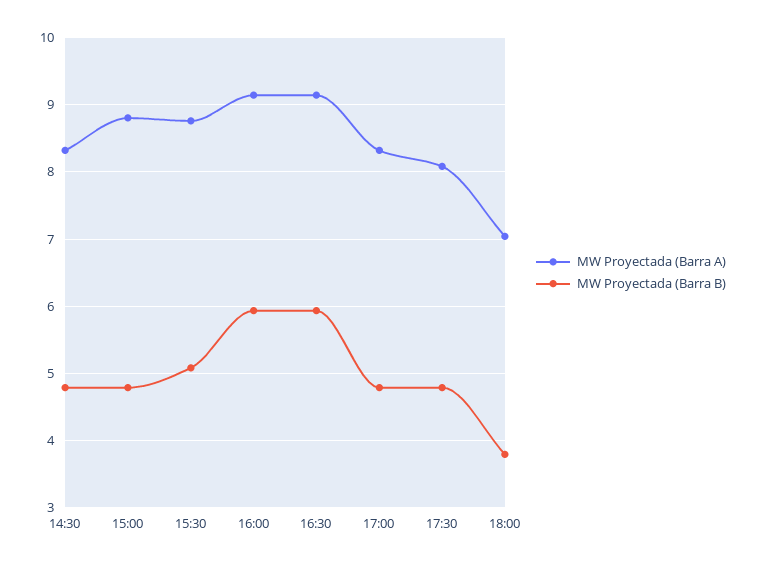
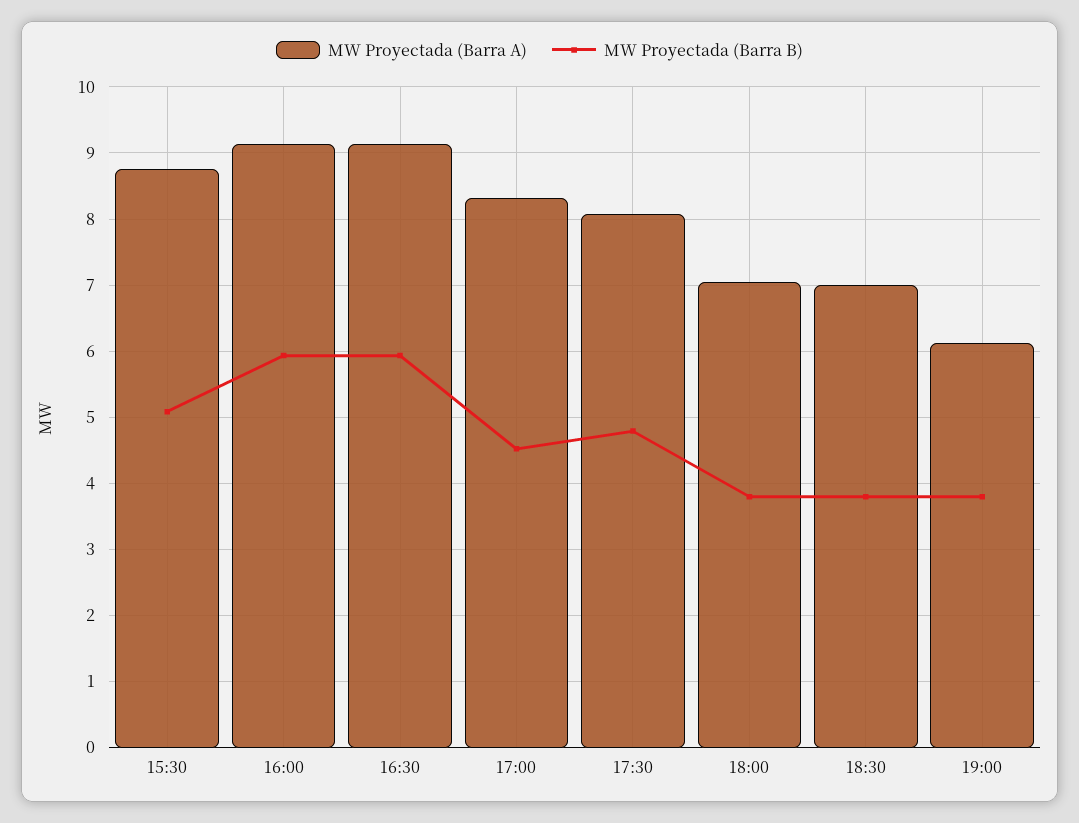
MW Proyectada (Barra A), 14:30: 8.3 -> none
MW Proyectada (Barra B), 14:30: 4.8 -> none
MW Proyectada (Barra A), 15:00: 8.8 -> none
MW Proyectada (Barra B), 15:00: 4.8 -> none
MW Proyectada (Barra B), 17:00: 4.8 -> 4.5
MW Proyectada (Barra A), 18:30: none -> 7
MW Proyectada (Barra B), 18:30: none -> 3.8
MW Proyectada (Barra A), 19:00: none -> 6.1
MW Proyectada (Barra B), 19:00: none -> 3.8

